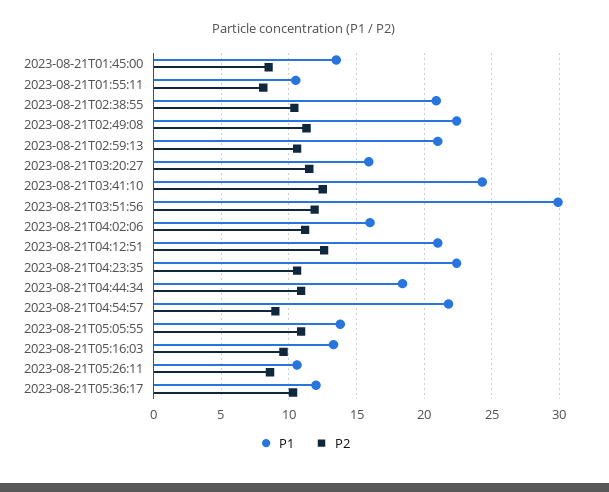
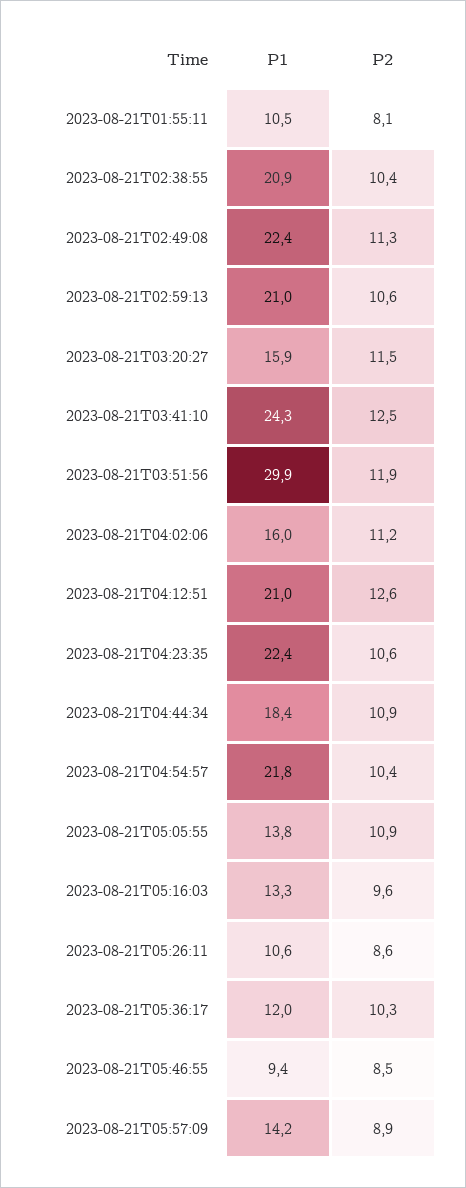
P1, 2023-08-21T01:45:00: 13.5 -> none
P2, 2023-08-21T01:45:00: 8.5 -> none
P2, 2023-08-21T04:54:57: 9 -> 10.4
P1, 2023-08-21T05:46:55: none -> 9.4
P2, 2023-08-21T05:46:55: none -> 8.5
P1, 2023-08-21T05:57:09: none -> 14.2
P2, 2023-08-21T05:57:09: none -> 8.9

